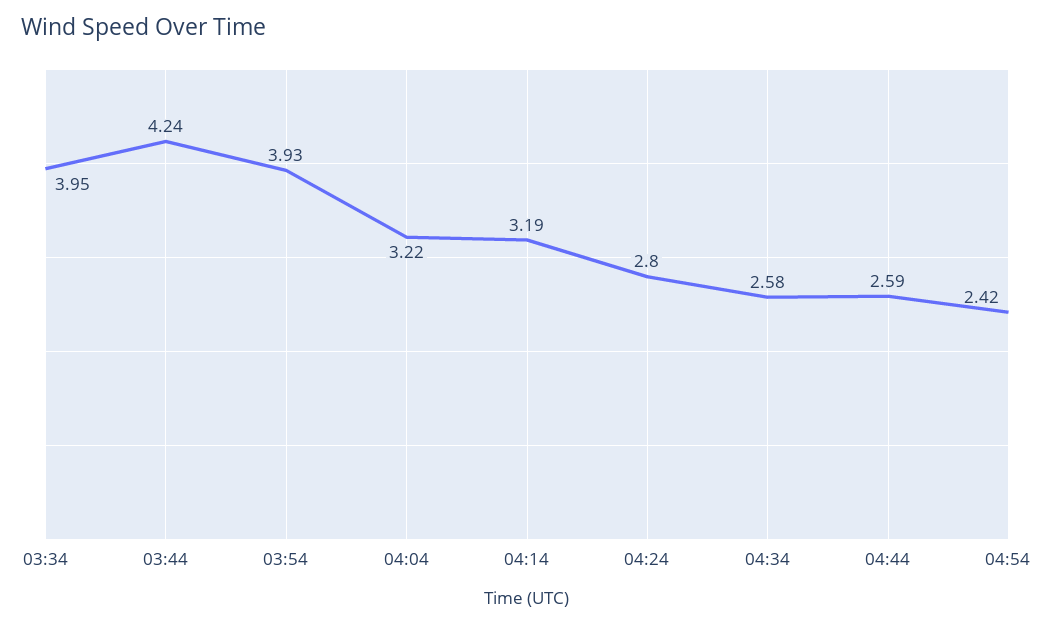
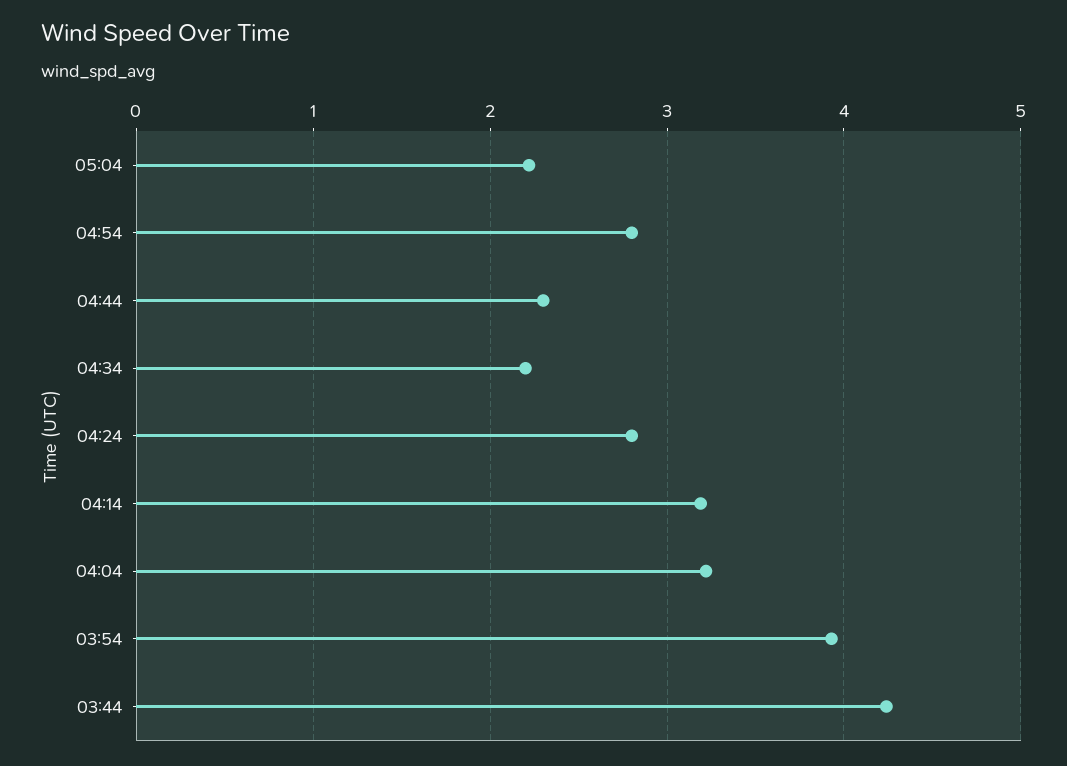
03:34: 3.95 -> none
04:34: 2.58 -> 2.2
04:44: 2.59 -> 2.3
04:54: 2.42 -> 2.8
05:04: none -> 2.2

